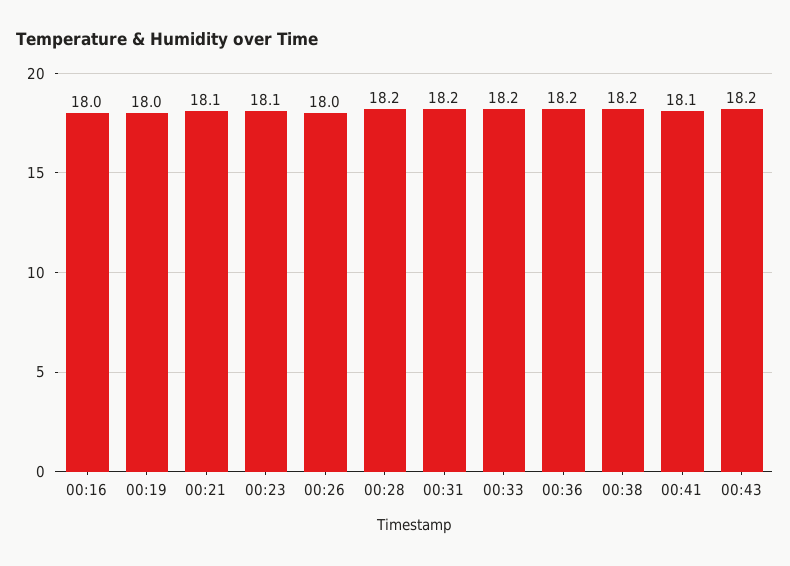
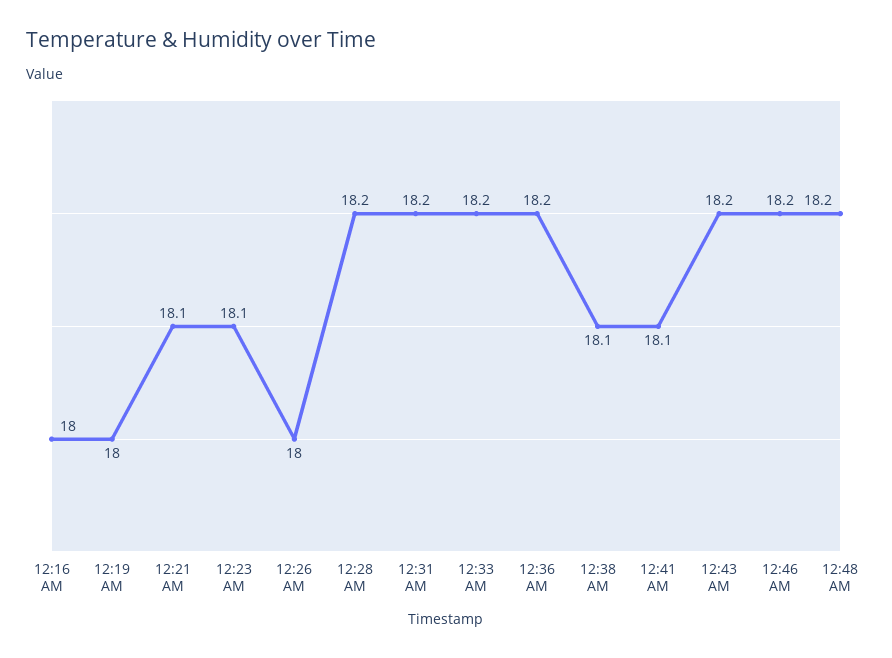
00:38: 18.2 -> 18.1
12:46 AM: none -> 18.2
12:48 AM: none -> 18.2

